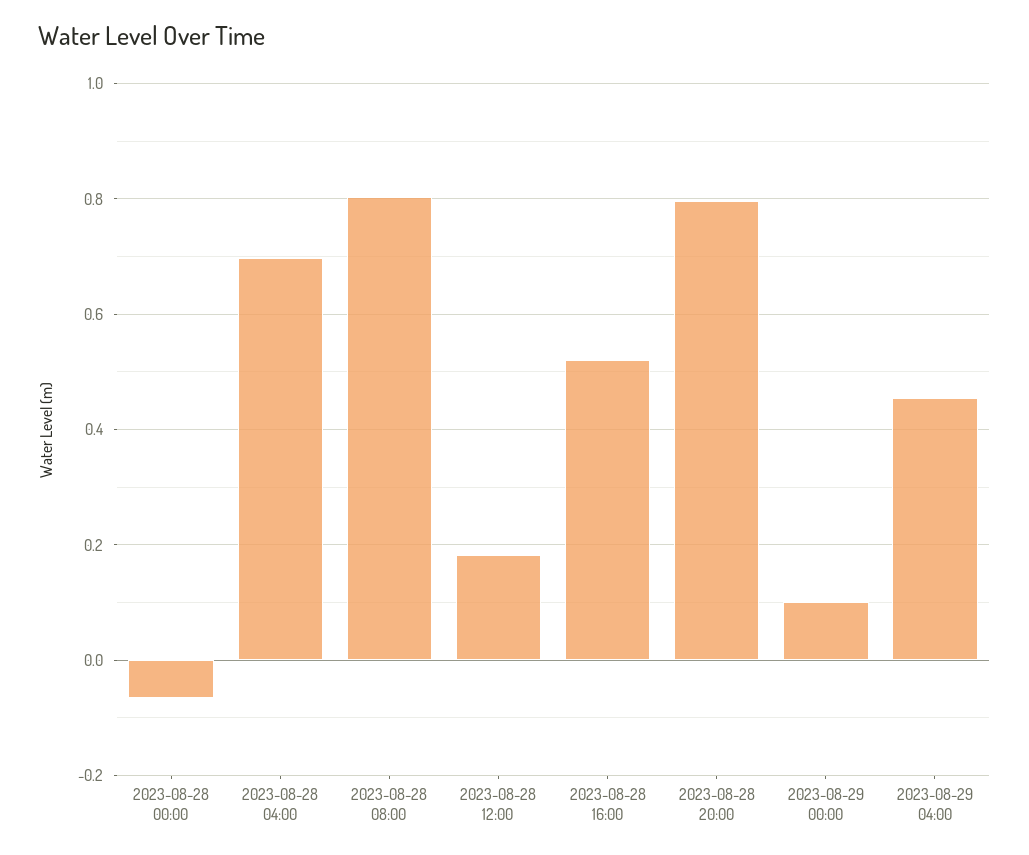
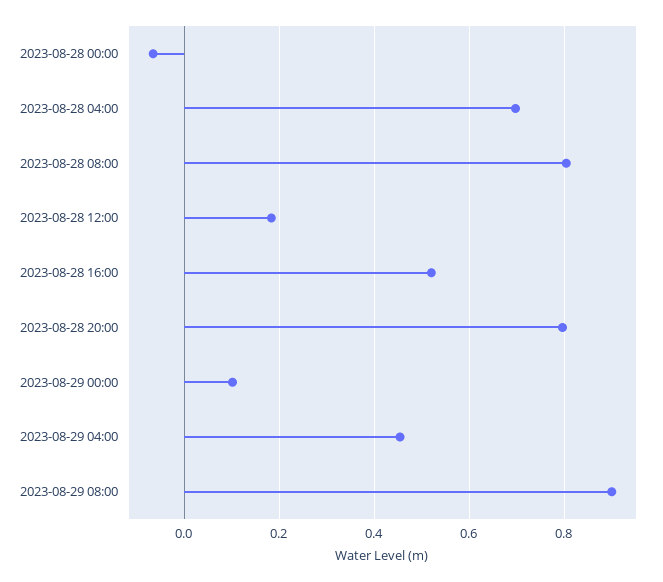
2023-08-29 08:00: none -> 0.9

